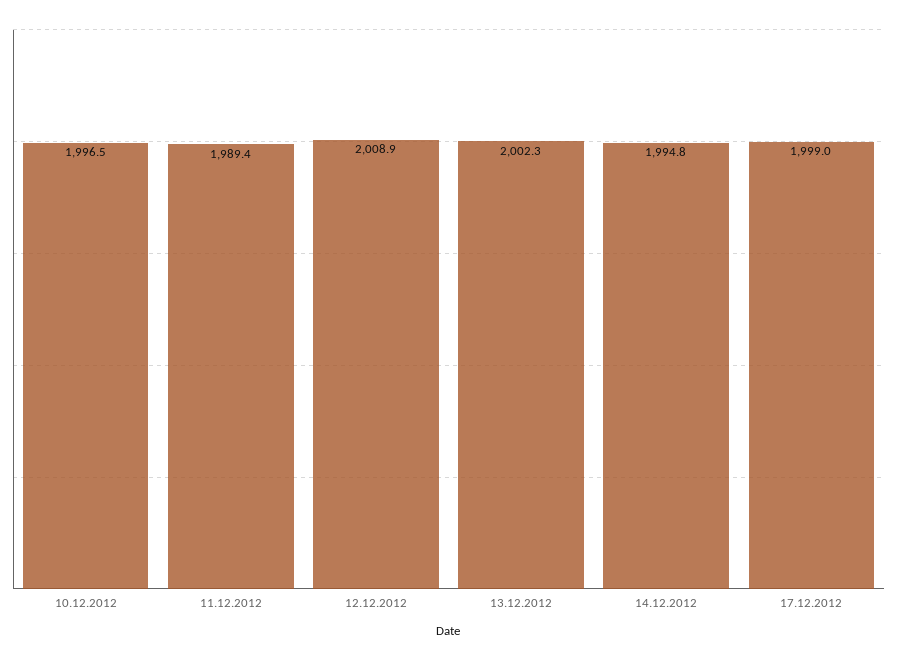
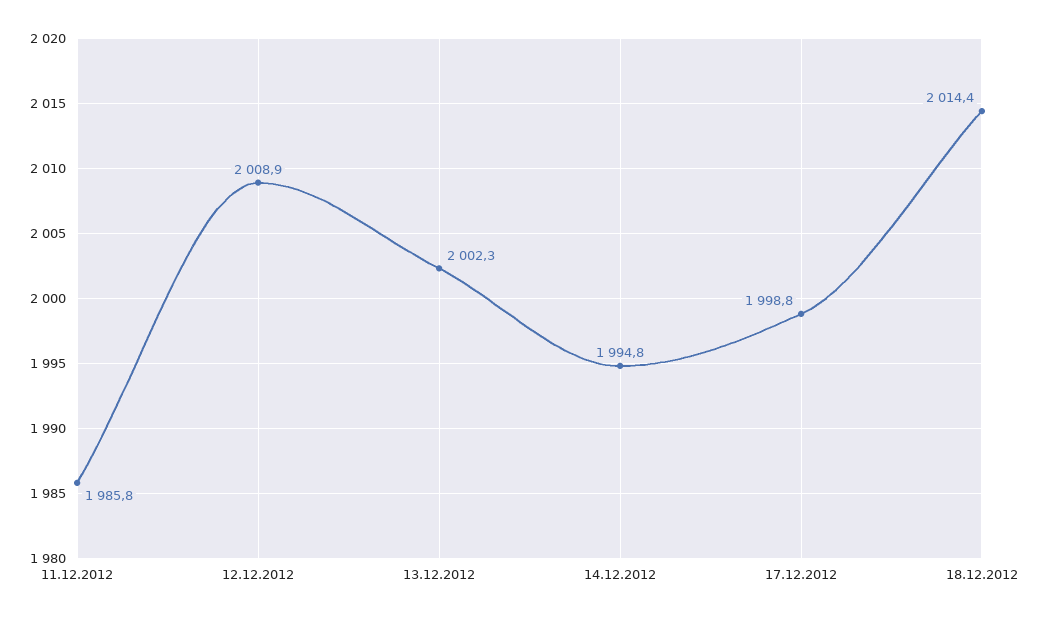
10.12.2012: 1996.5 -> none
11.12.2012: 1989.4 -> 1985.8
17.12.2012: 1999 -> 1998.8
18.12.2012: none -> 2014.4

